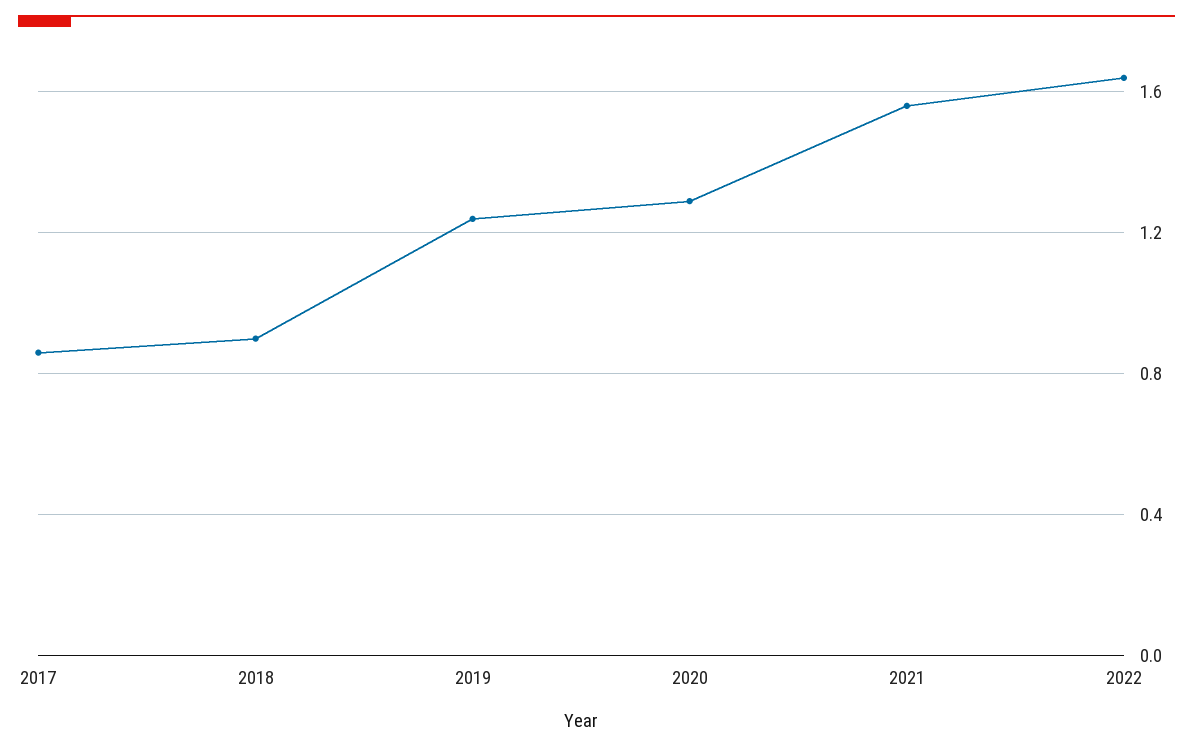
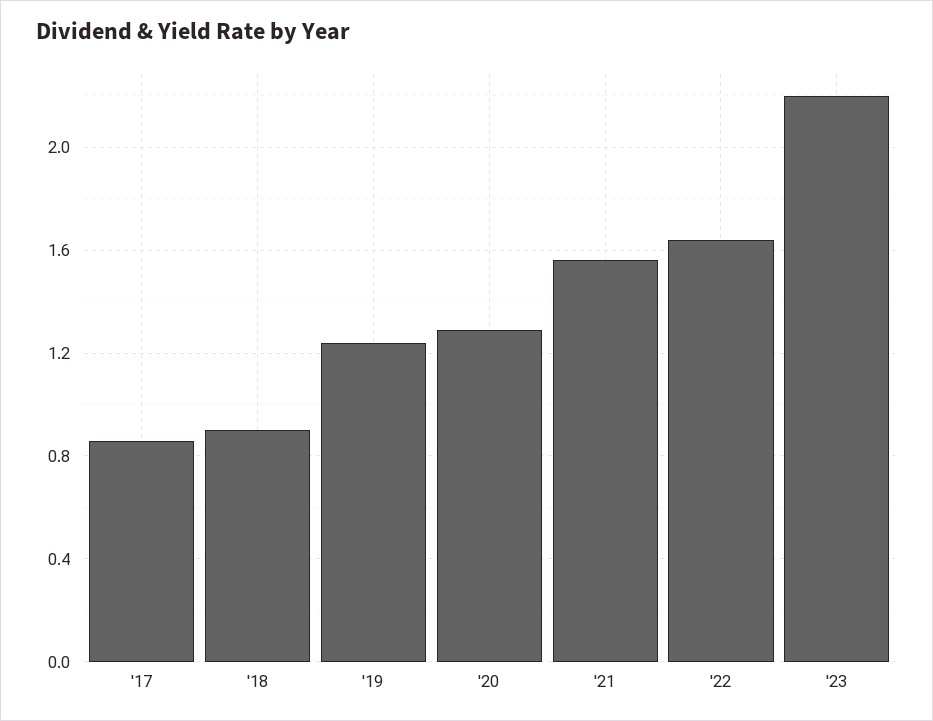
'23: none -> 2.2

